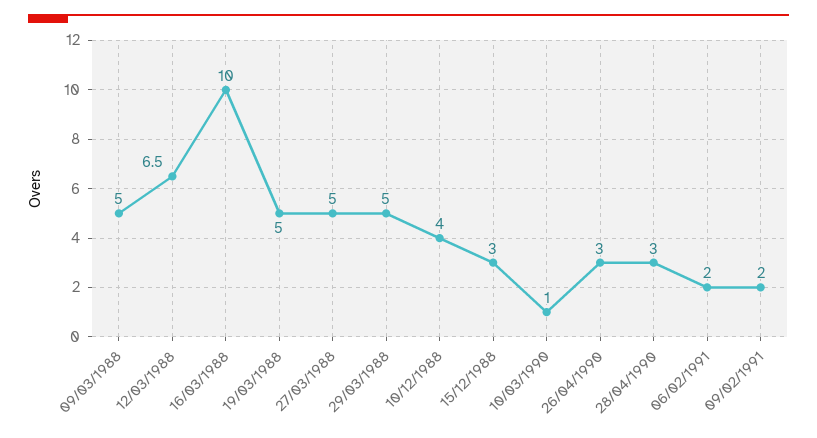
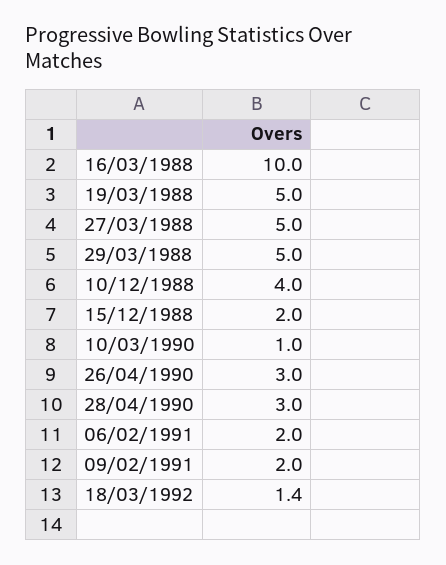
09/03/1988: 5 -> none
12/03/1988: 6.5 -> none
15/12/1988: 3 -> 2
18/03/1992: none -> 1.4

